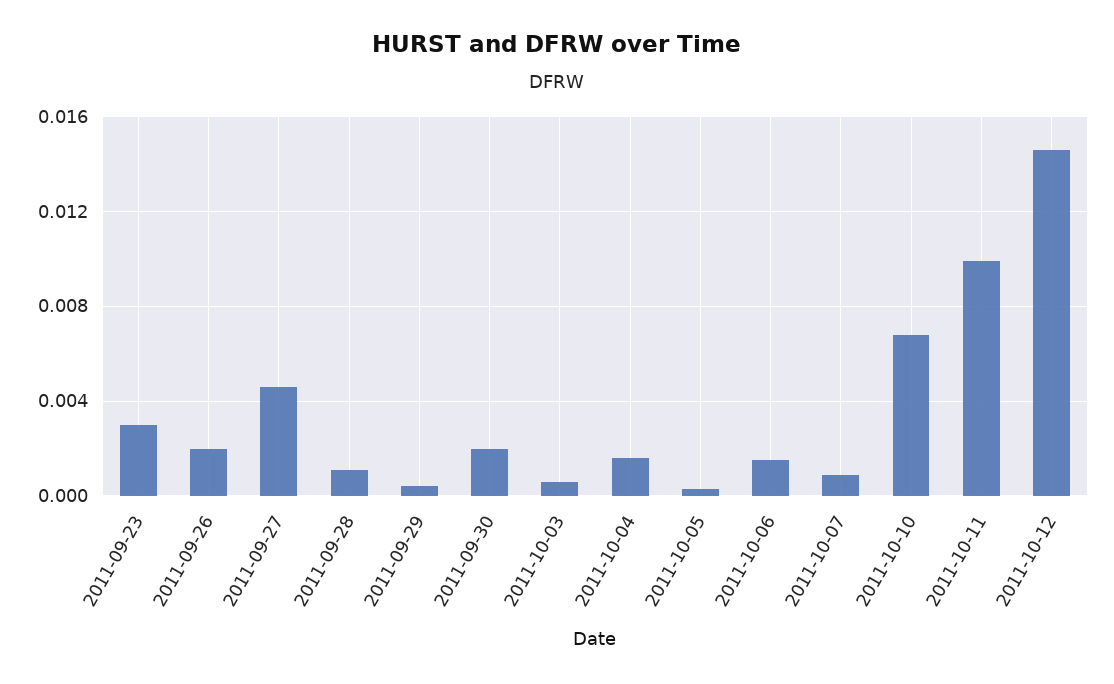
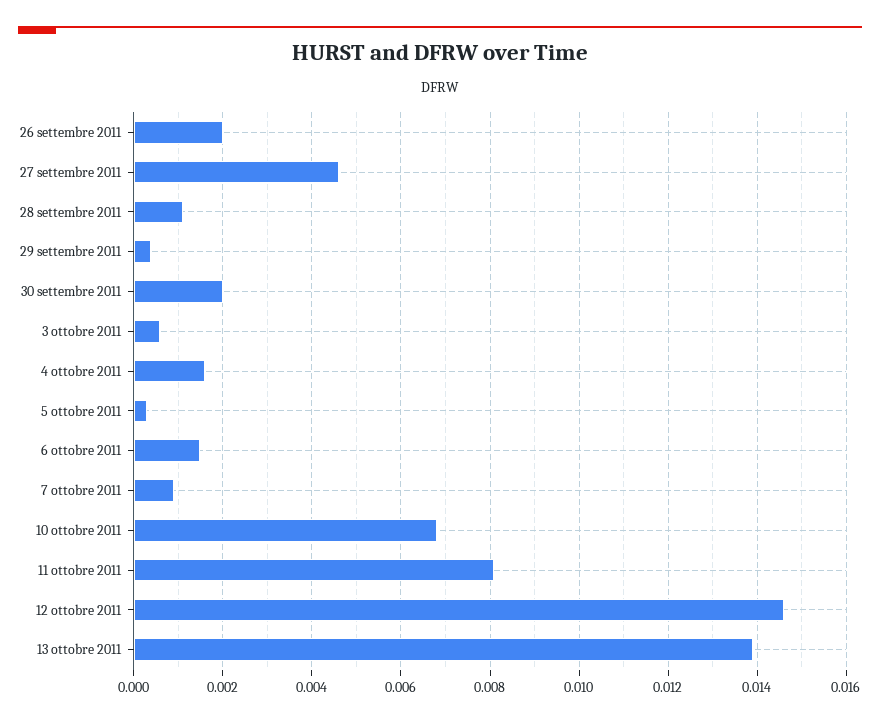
2011-09-23: 0.003 -> none
2011-10-11: 0.01 -> 0.008
13 ottobre 2011: none -> 0.014

